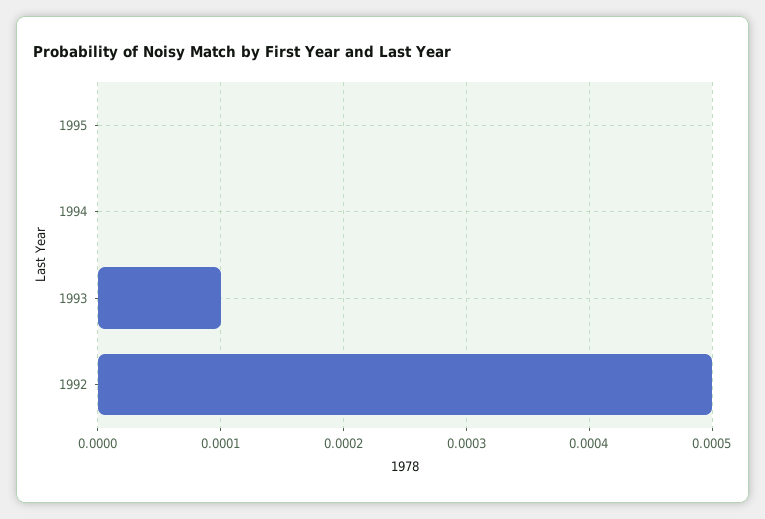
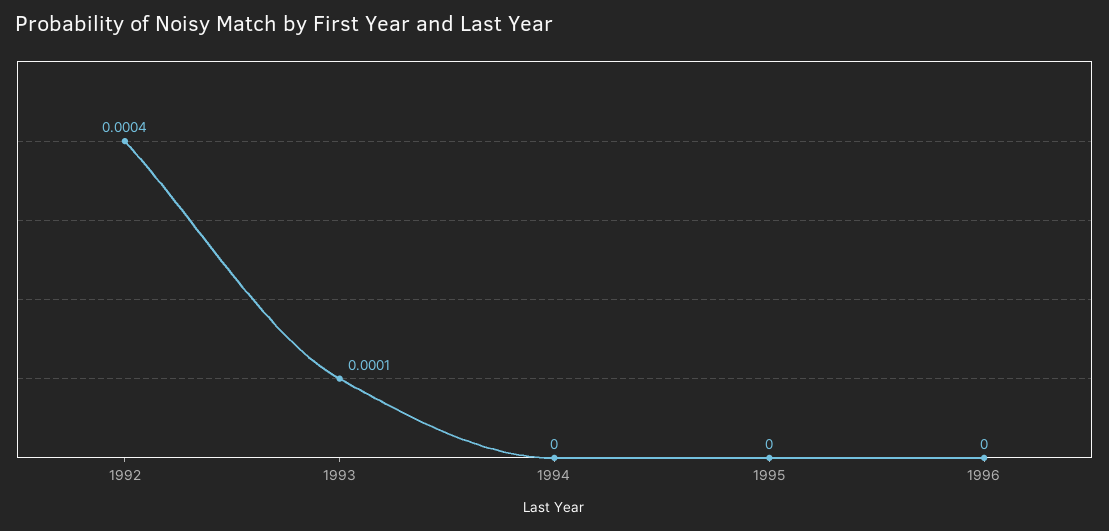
1992: 0.0005 -> 0.0004
1996: none -> 0

